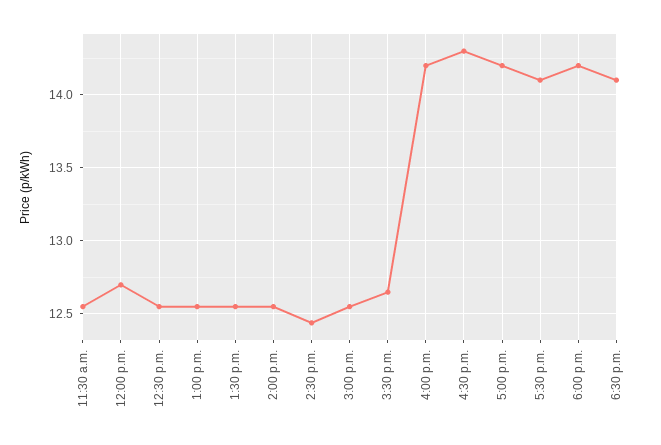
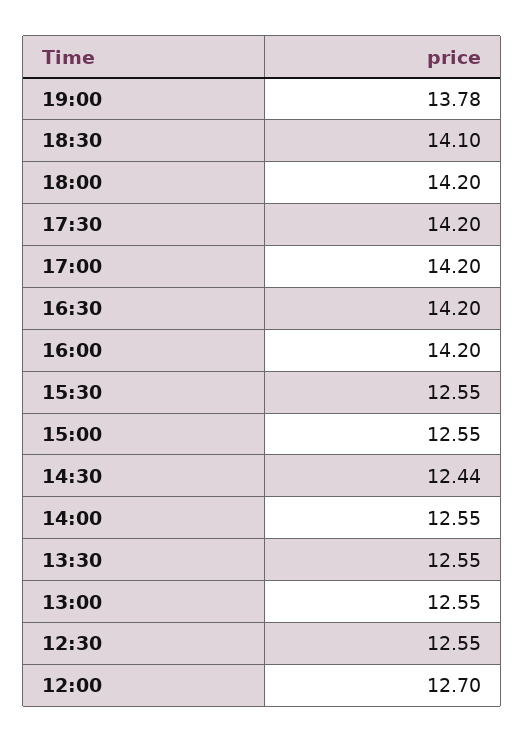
11:30 a.m.: 12.55 -> none
3:30 p.m.: 12.65 -> 12.55
4:30 p.m.: 14.3 -> 14.2
5:30 p.m.: 14.1 -> 14.2
19:00: none -> 13.78

